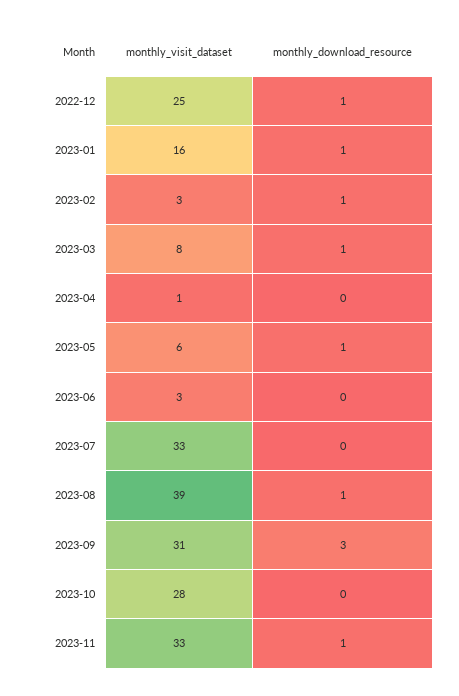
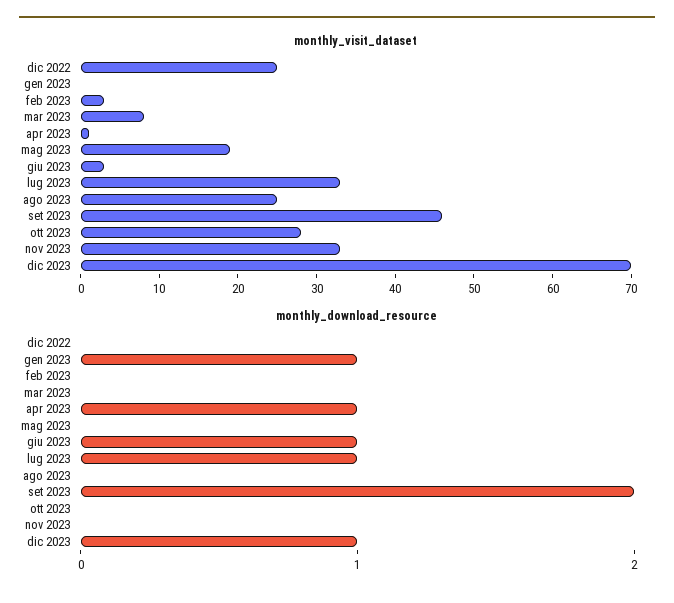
monthly_download_resource, 2022-12: 1 -> 0
monthly_visit_dataset, 2023-01: 16 -> 0
monthly_download_resource, 2023-02: 1 -> 0
monthly_download_resource, 2023-03: 1 -> 0
monthly_download_resource, 2023-04: 0 -> 1
monthly_visit_dataset, 2023-05: 6 -> 20
monthly_download_resource, 2023-05: 1 -> 0
monthly_download_resource, 2023-06: 0 -> 1
monthly_download_resource, 2023-07: 0 -> 1
monthly_visit_dataset, 2023-08: 39 -> 25
monthly_download_resource, 2023-08: 1 -> 0
monthly_visit_dataset, 2023-09: 31 -> 45
monthly_download_resource, 2023-09: 3 -> 2
monthly_download_resource, 2023-11: 1 -> 0
monthly_visit_dataset, dic 2023: none -> 70
monthly_download_resource, dic 2023: none -> 1

